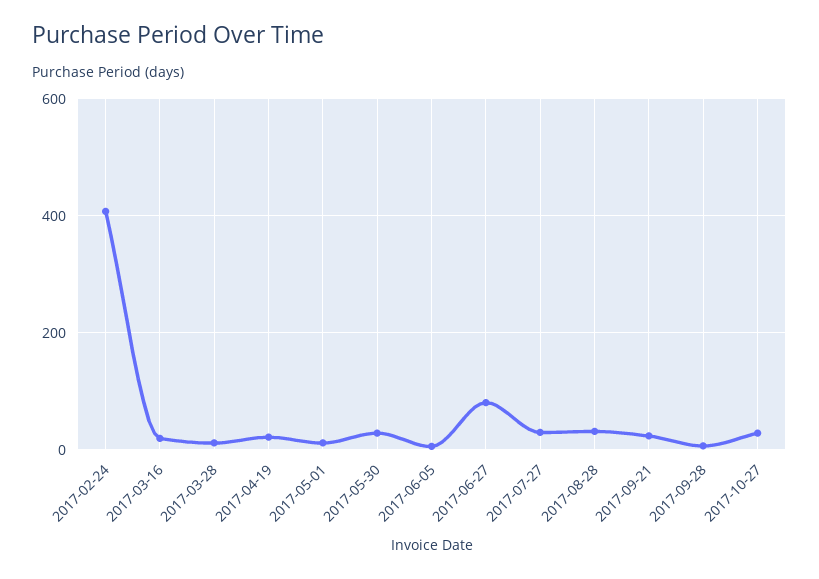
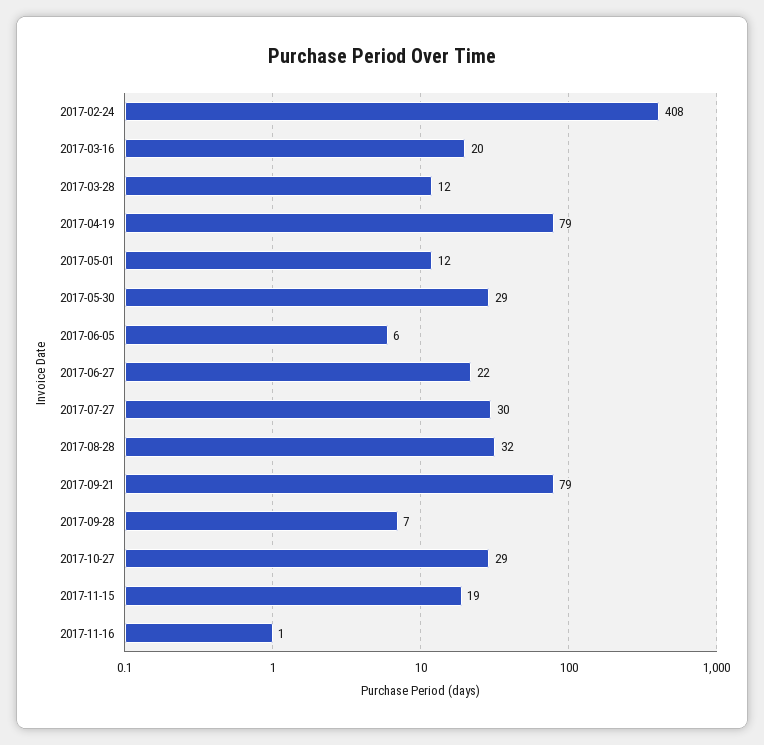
2017-04-19: 20 -> 79
2017-06-27: 80 -> 22
2017-09-21: 20 -> 79
2017-11-15: none -> 19
2017-11-16: none -> 1

